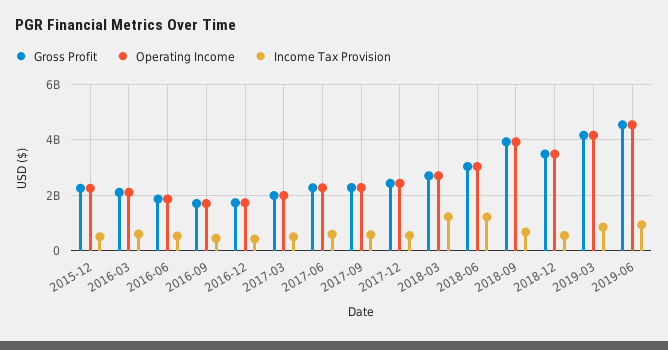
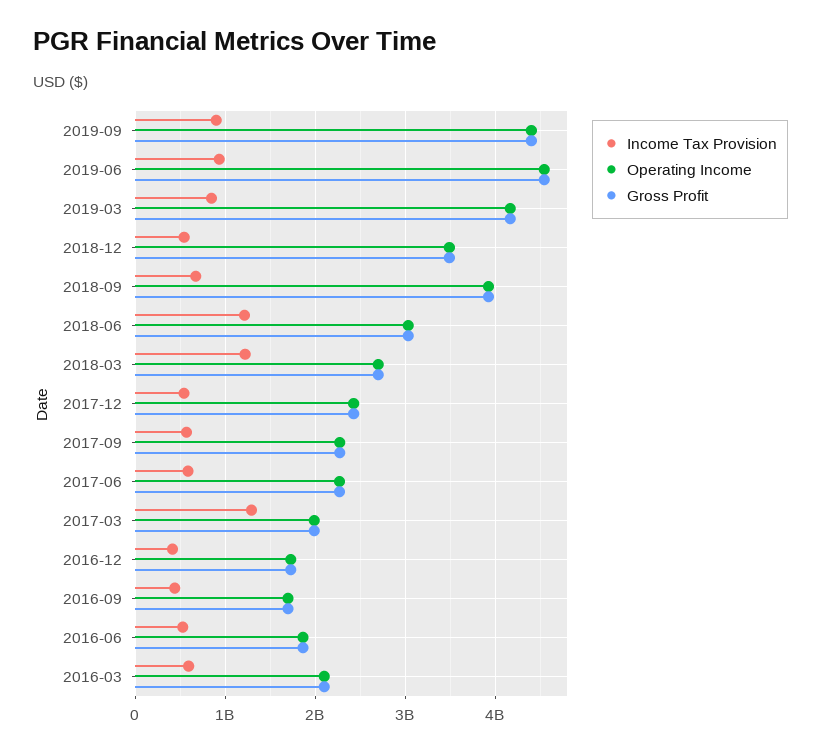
Gross Profit, 2015-12: 2250000000 -> none
Operating Income, 2015-12: 2250000000 -> none
Income Tax Provision, 2015-12: 500000000 -> none
Income Tax Provision, 2017-03: 500000000 -> 1300000000
Income Tax Provision, 2019-09: none -> 900000000
Operating Income, 2019-09: none -> 4400000000
Gross Profit, 2019-09: none -> 4400000000

